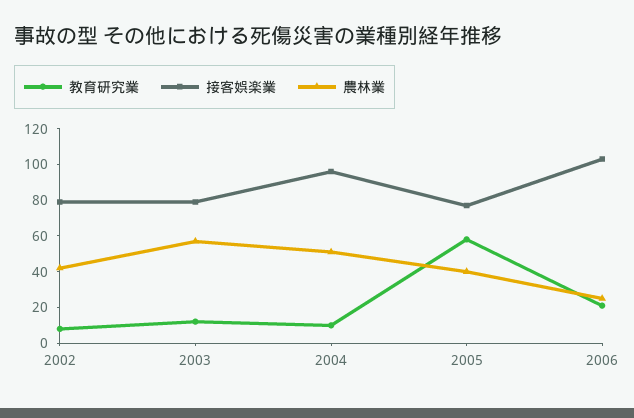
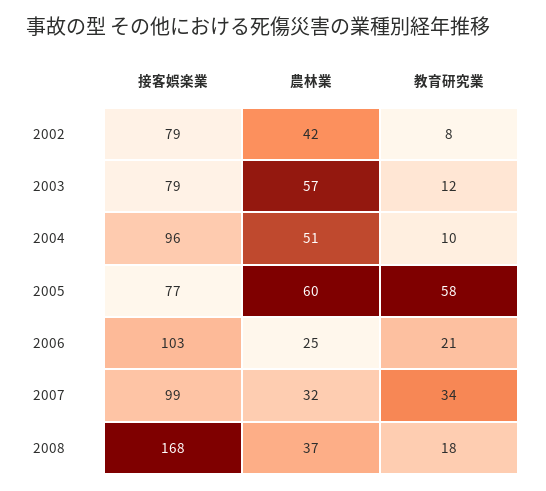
農林業, 2005: 40 -> 60
接客娯楽業, 2007: none -> 99
農林業, 2007: none -> 32
教育研究業, 2007: none -> 34
接客娯楽業, 2008: none -> 168
農林業, 2008: none -> 37
教育研究業, 2008: none -> 18

